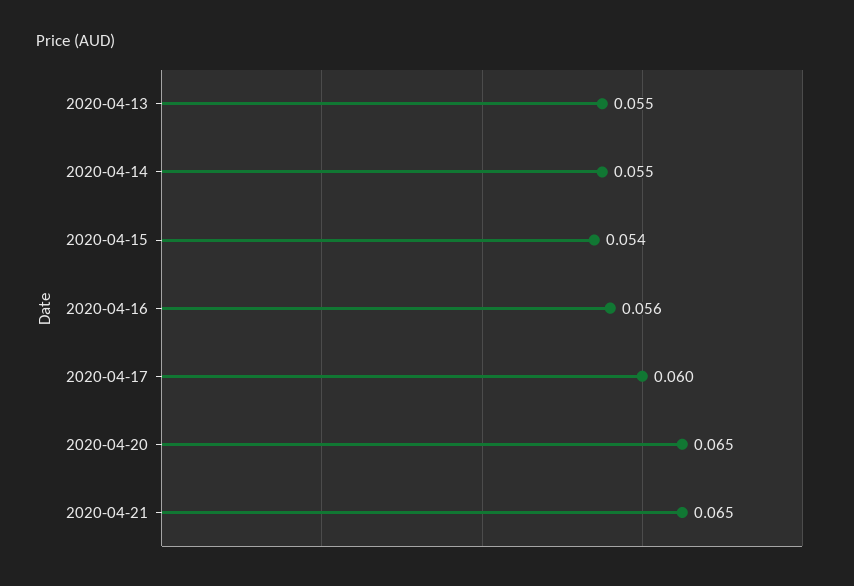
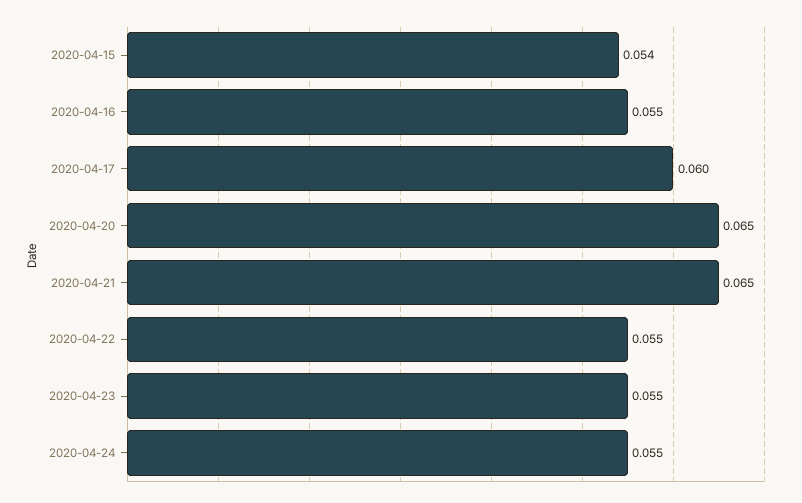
2020-04-13: 0.055 -> none
2020-04-14: 0.055 -> none
2020-04-16: 0.056 -> 0.055
2020-04-22: none -> 0.055
2020-04-23: none -> 0.055
2020-04-24: none -> 0.055

